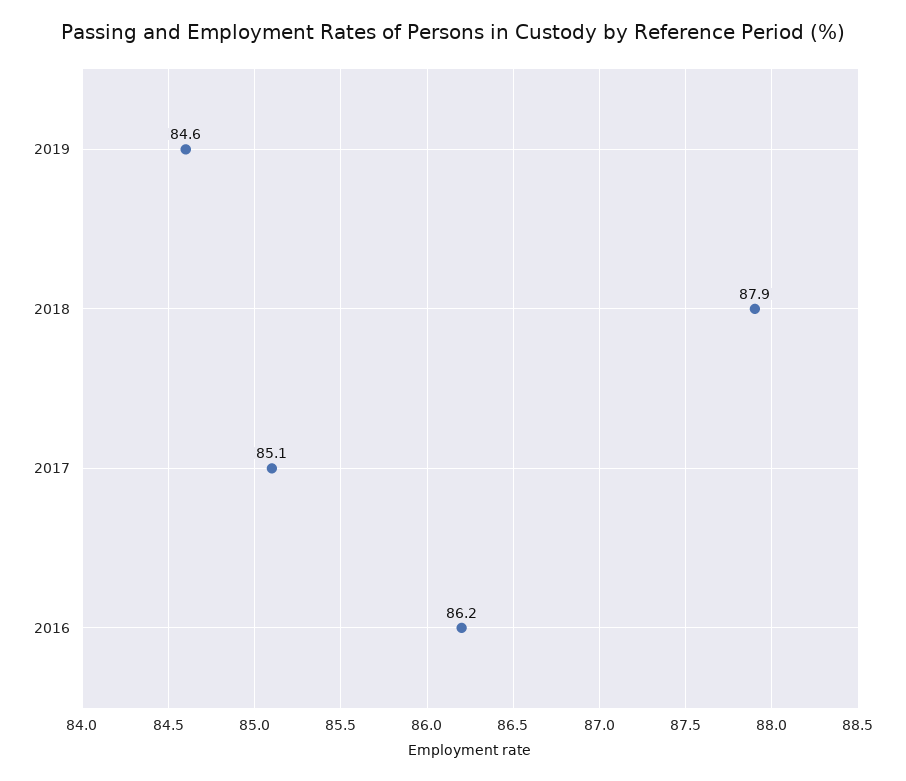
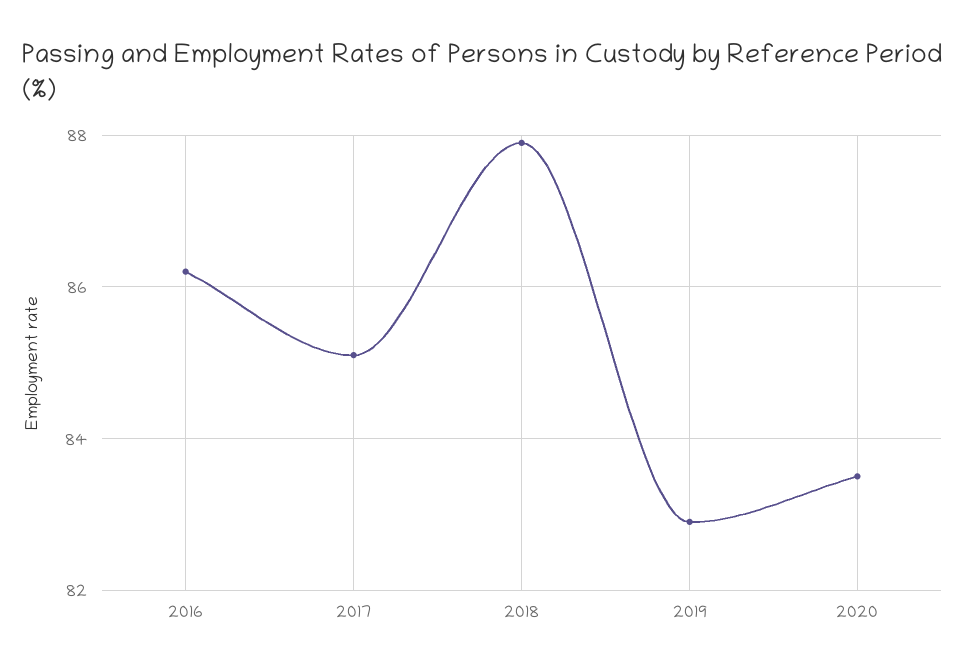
2019: 84.6 -> 83
2020: none -> 83.5

